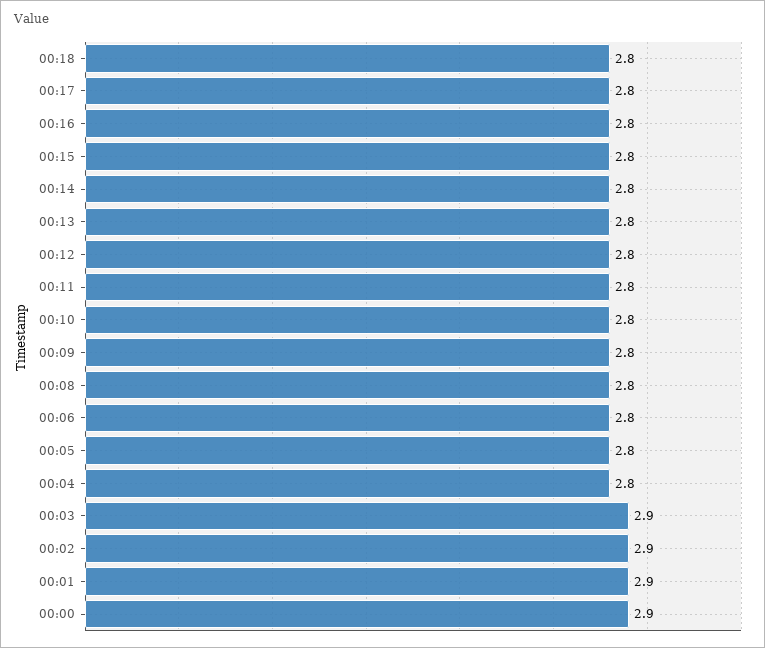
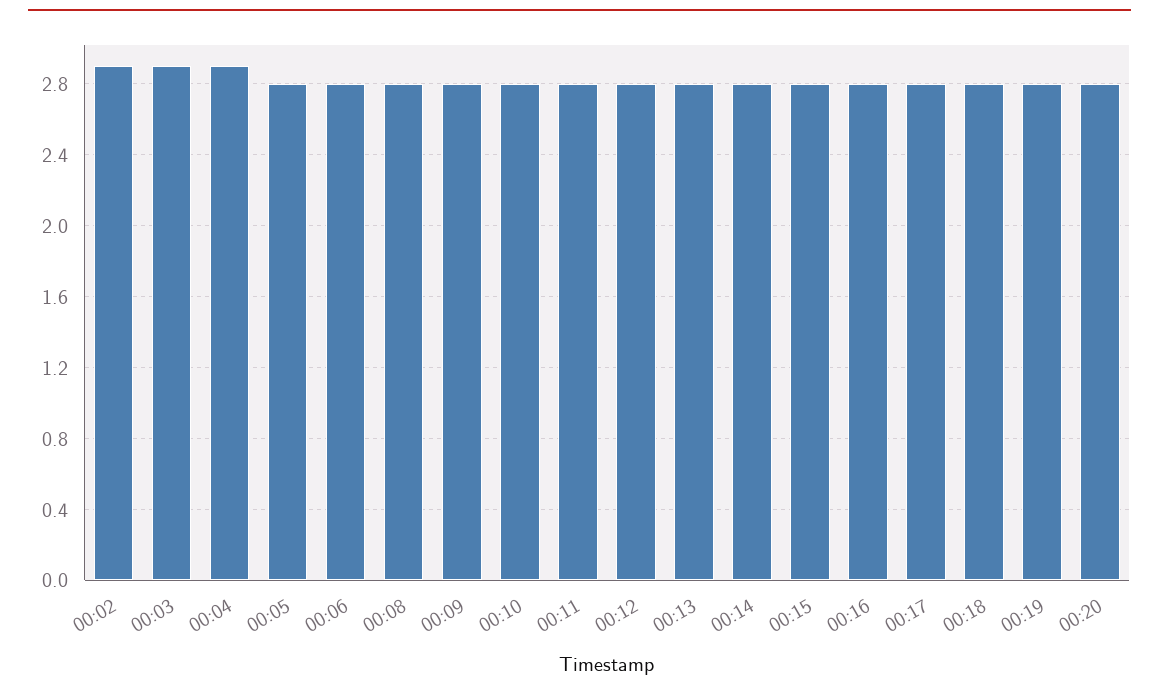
00:04: 2.8 -> 2.9
00:01: 2.9 -> none
00:00: 2.9 -> none
00:19: none -> 2.8
00:20: none -> 2.8

